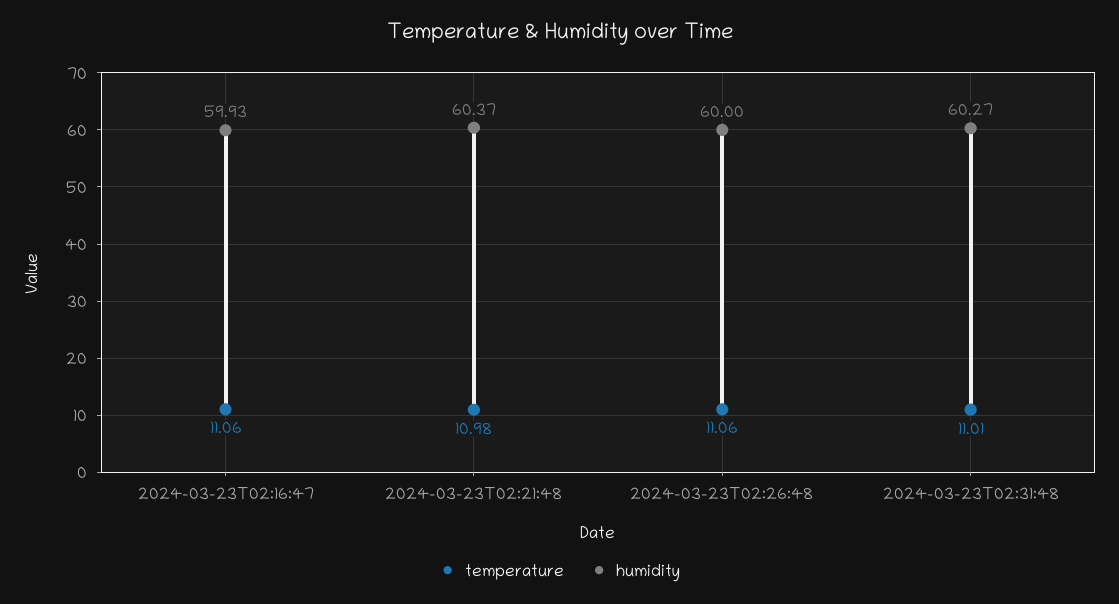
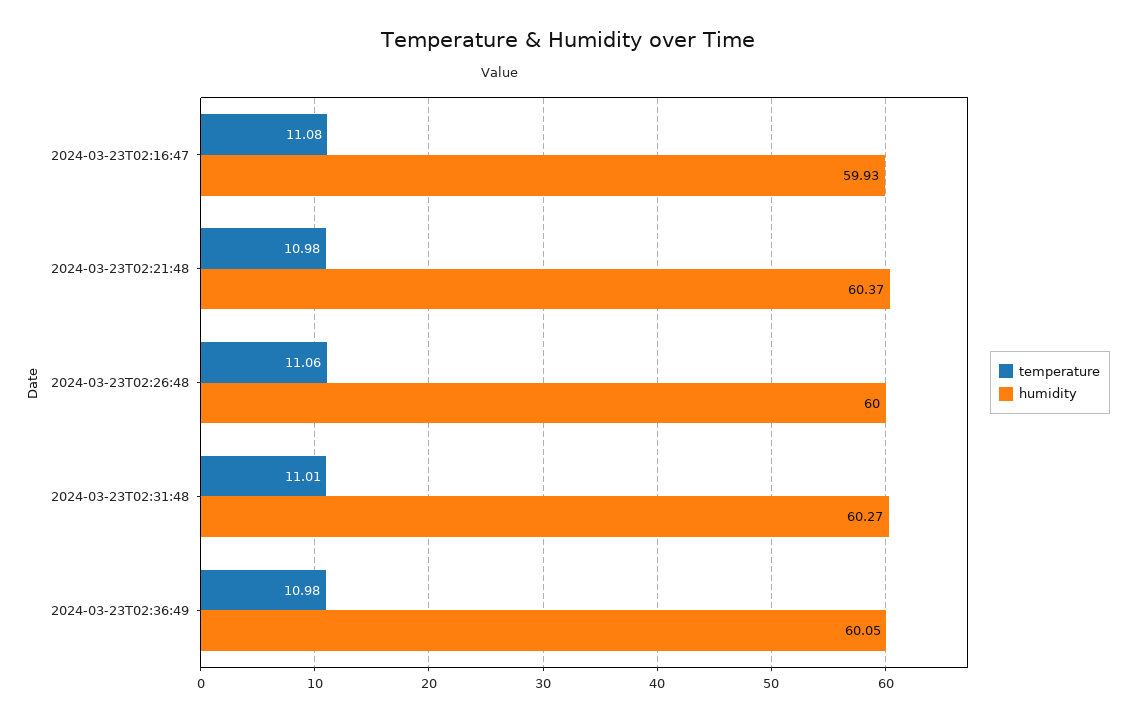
temperature, 2024-03-23T02:16:47: 11.06 -> 11.08
temperature, 2024-03-23T02:36:49: none -> 10.98
humidity, 2024-03-23T02:36:49: none -> 60.05

